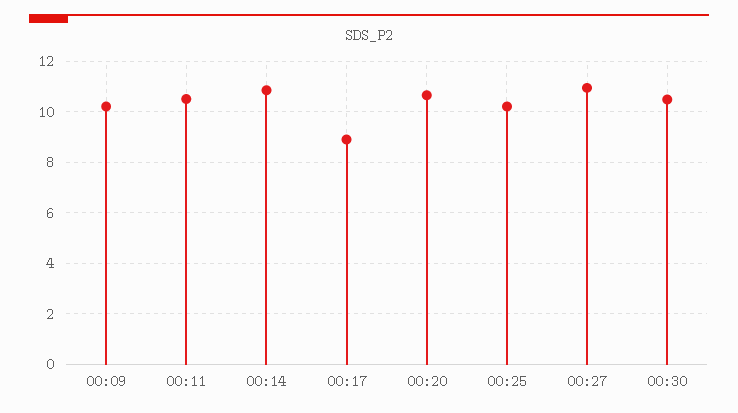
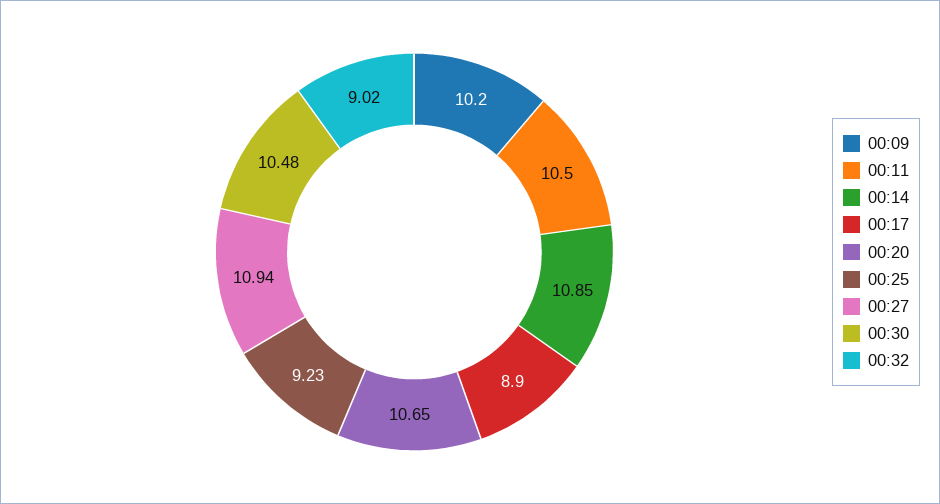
00:25: 10.25 -> 9.23
00:32: none -> 9.02

